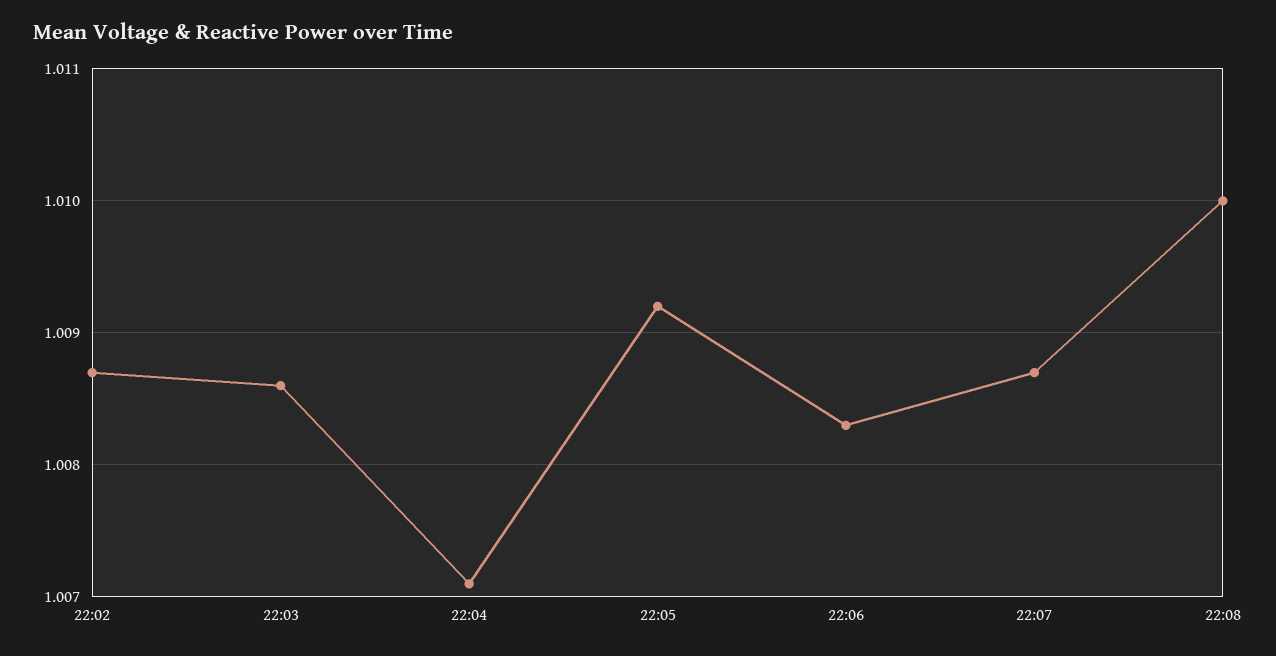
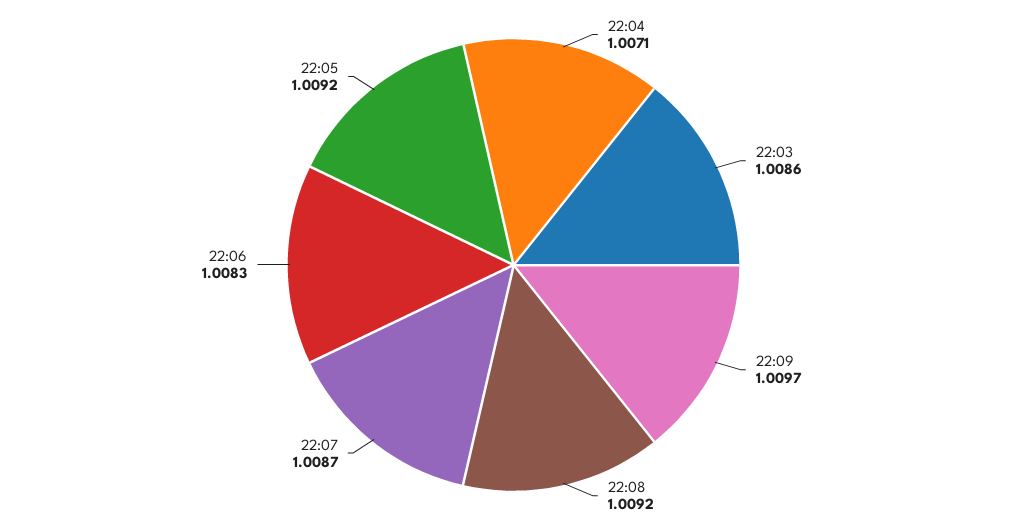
22:02: 1.0087 -> none
22:08: 1.01 -> 1.0092
22:09: none -> 1.0097

